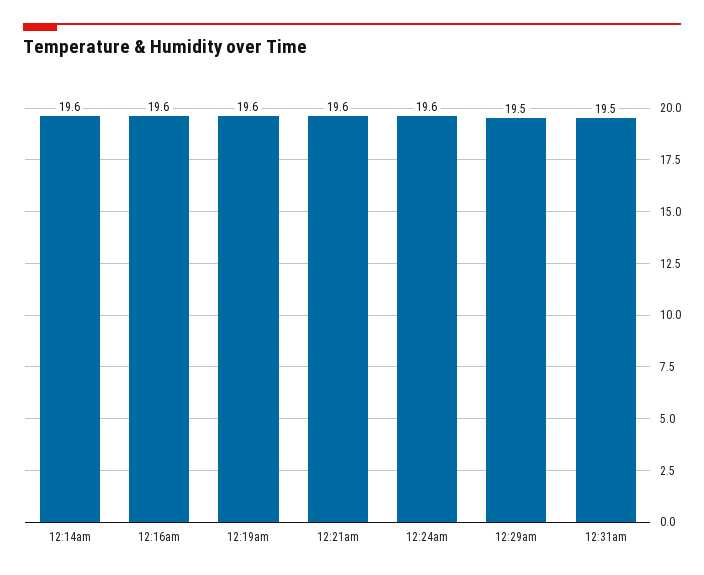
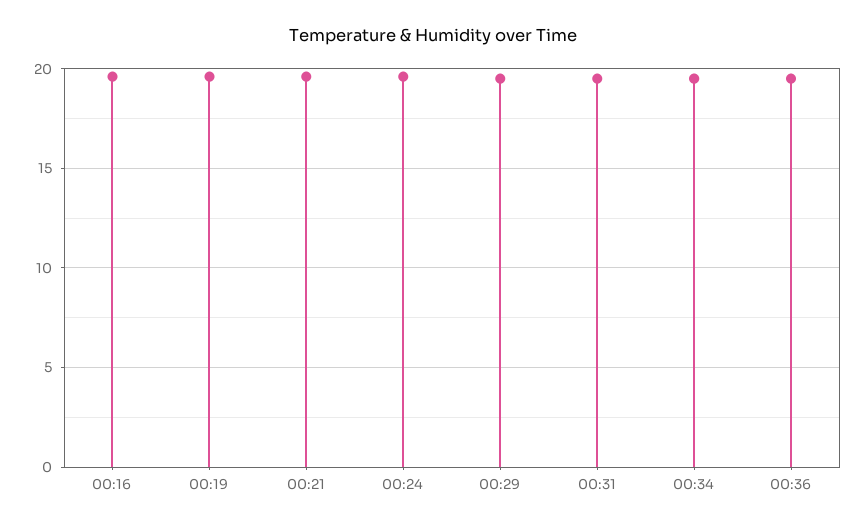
12:14am: 19.6 -> none
00:34: none -> 19.5
00:36: none -> 19.5

